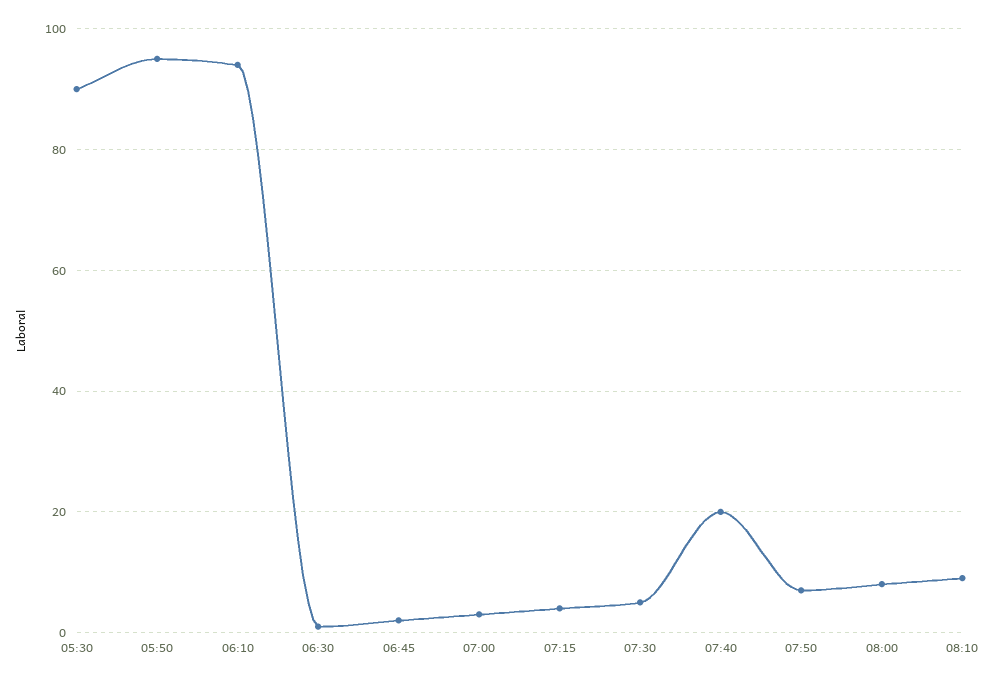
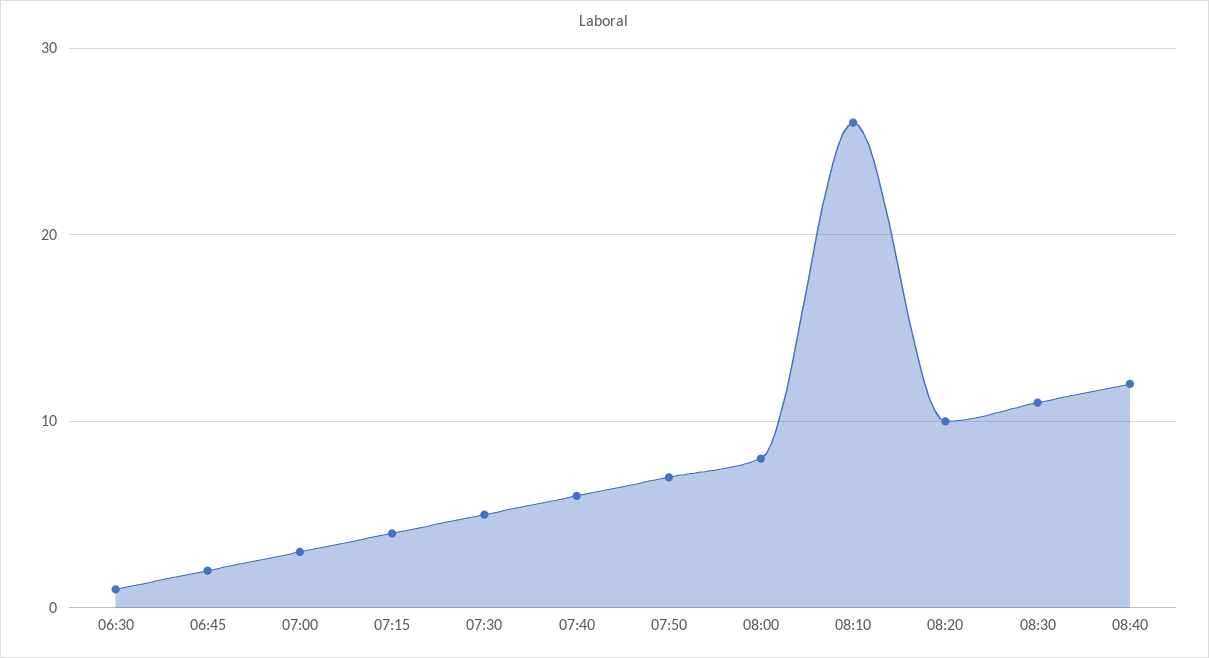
05:30: 90 -> none
05:50: 95 -> none
06:10: 95 -> none
07:40: 20 -> 6
08:10: 10 -> 26
08:20: none -> 10
08:30: none -> 11
08:40: none -> 12

